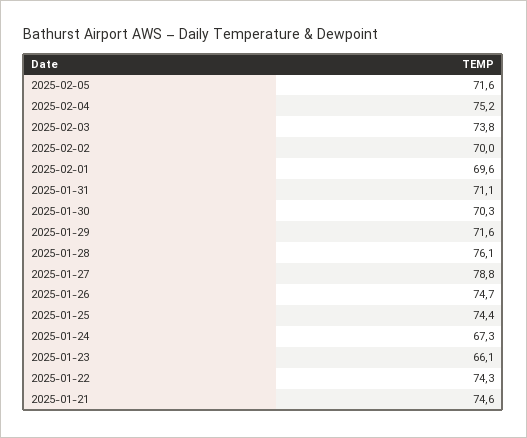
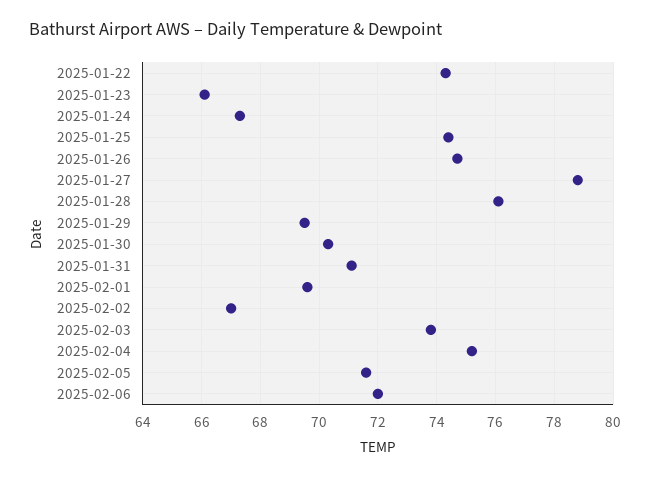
2025-02-02: 70 -> 67
2025-01-29: 71.6 -> 69.5
2025-01-21: 74.6 -> none
2025-02-06: none -> 72

